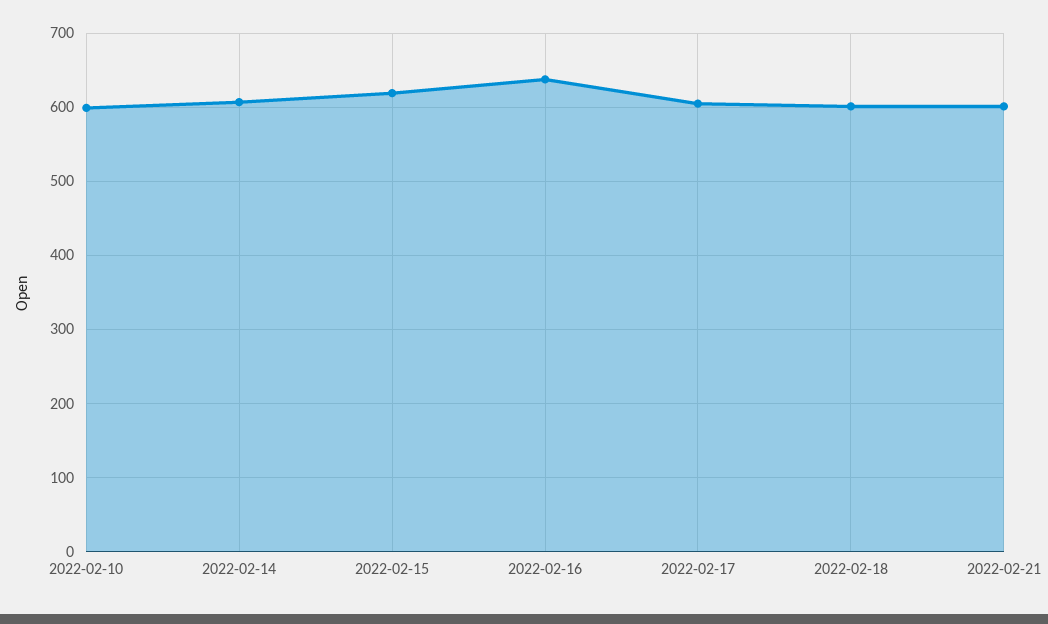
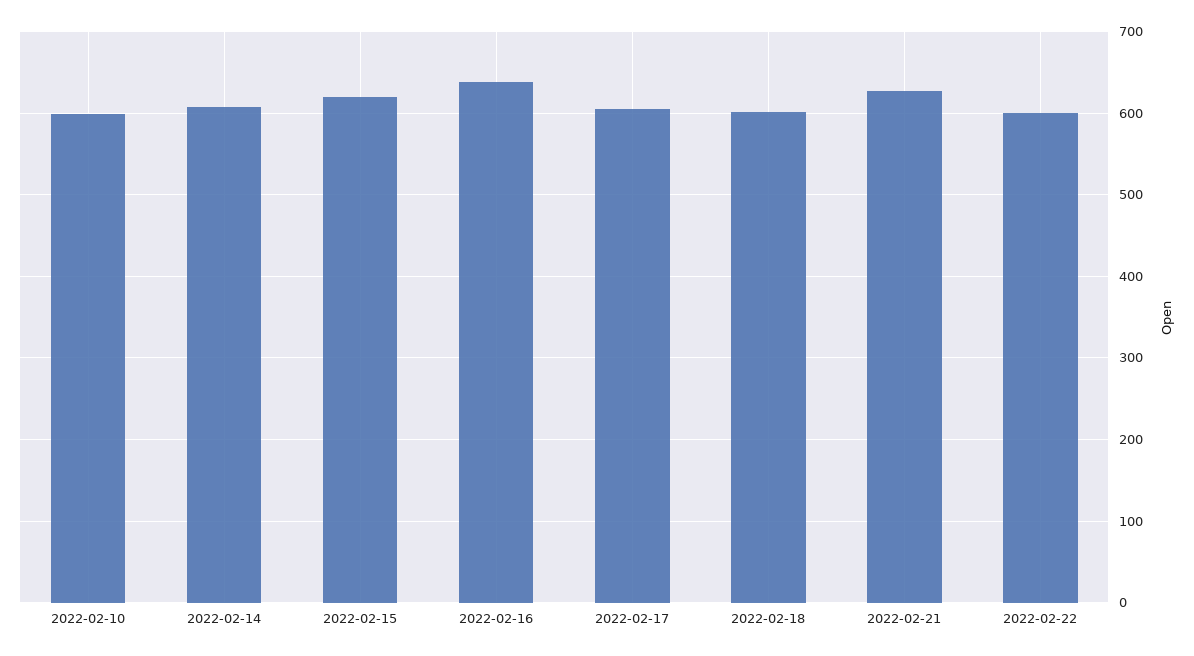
2022-02-21: 600 -> 630
2022-02-22: none -> 600

